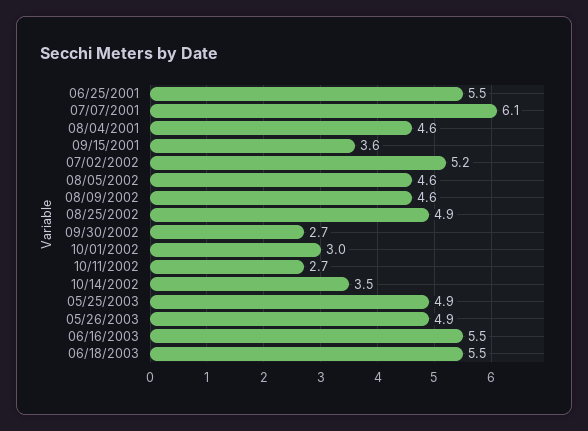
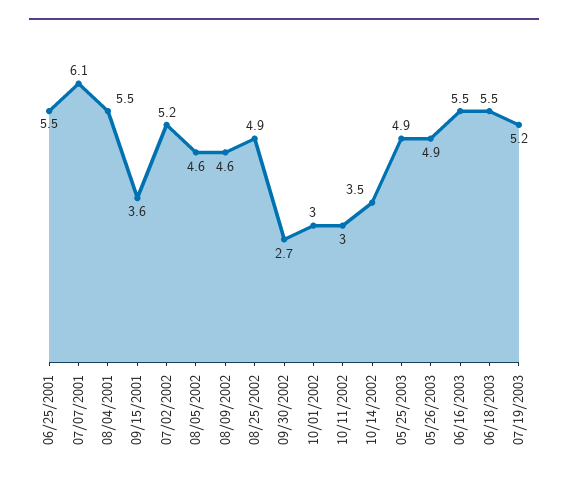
08/04/2001: 4.6 -> 5.5
10/11/2002: 2.7 -> 3
07/19/2003: none -> 5.2

